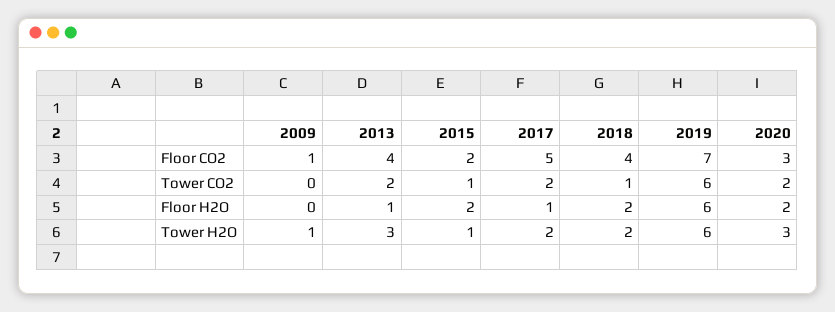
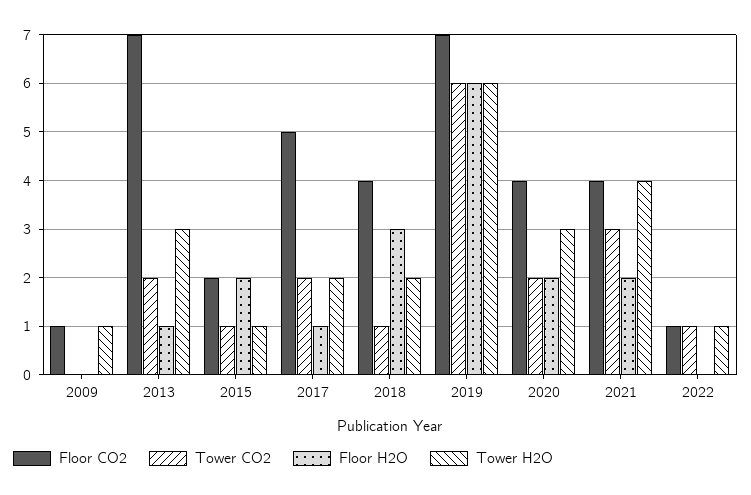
Floor CO2, 2013: 4 -> 7
Floor CO2, 2020: 3 -> 4
Floor H2O, 2018: 2 -> 3
Floor CO2, 2021: none -> 4
Tower CO2, 2021: none -> 3
Floor H2O, 2021: none -> 2
Tower H2O, 2021: none -> 4
Floor CO2, 2022: none -> 1
Tower CO2, 2022: none -> 1
Floor H2O, 2022: none -> 0
Tower H2O, 2022: none -> 1

